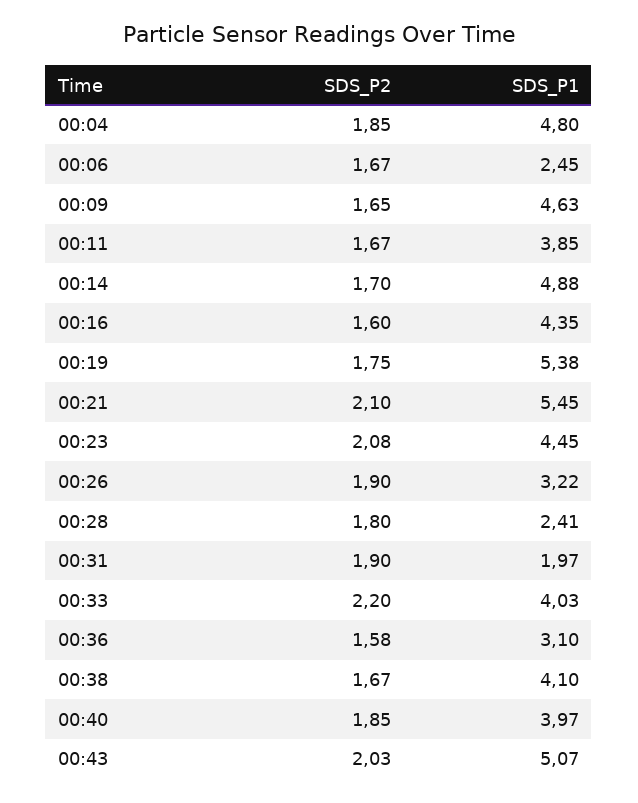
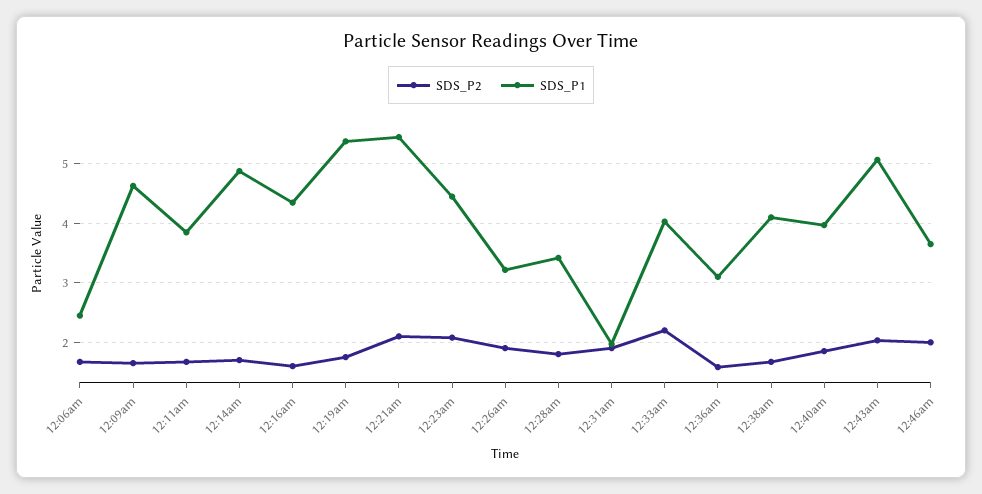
SDS_P2, 00:04: 1.85 -> none
SDS_P1, 00:04: 4.8 -> none
SDS_P1, 00:28: 2.41 -> 3.4
SDS_P2, 12:46am: none -> 2
SDS_P1, 12:46am: none -> 3.6

